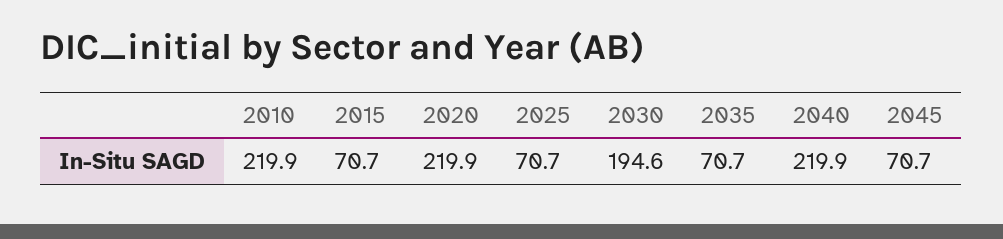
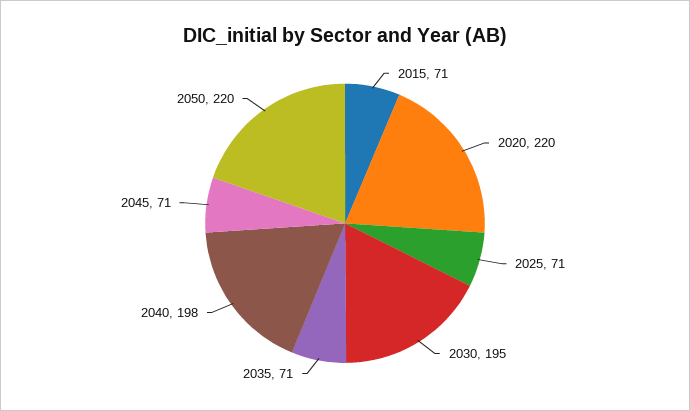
2010: 219.9 -> none
2040: 219.9 -> 198
2050: none -> 220

